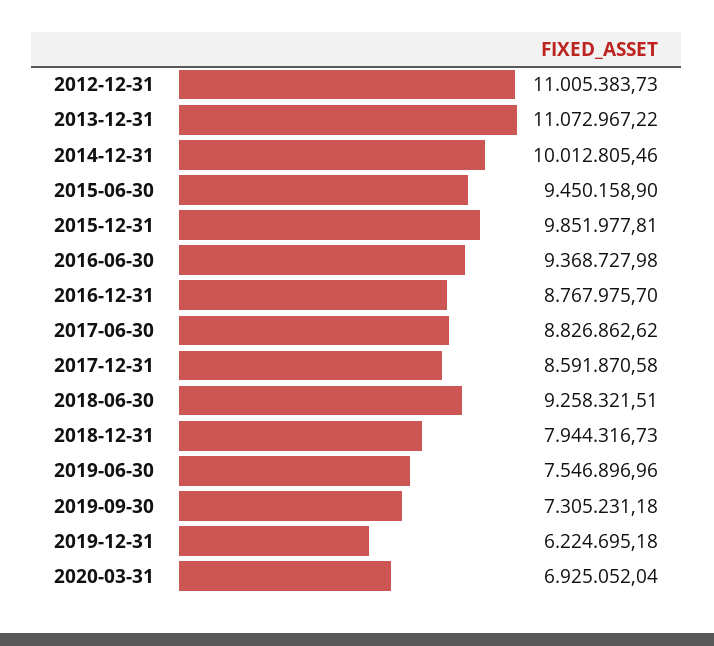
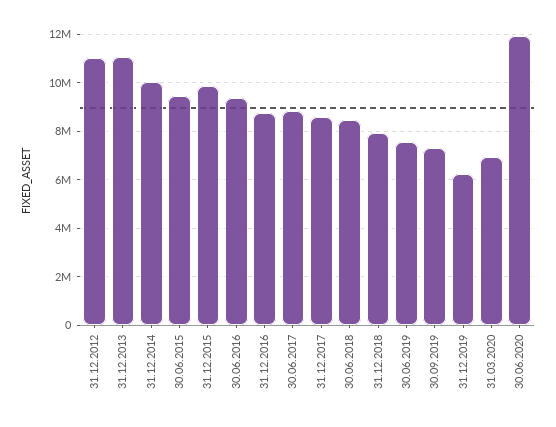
2018-06-30: 9258321.51 -> 8500000
30.06.2020: none -> 12000000

